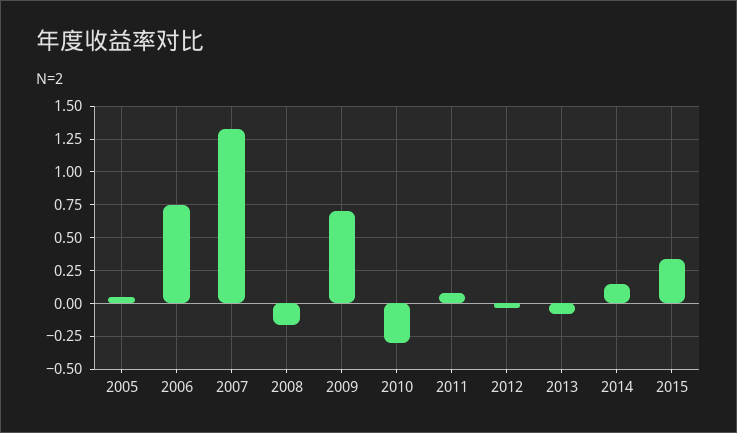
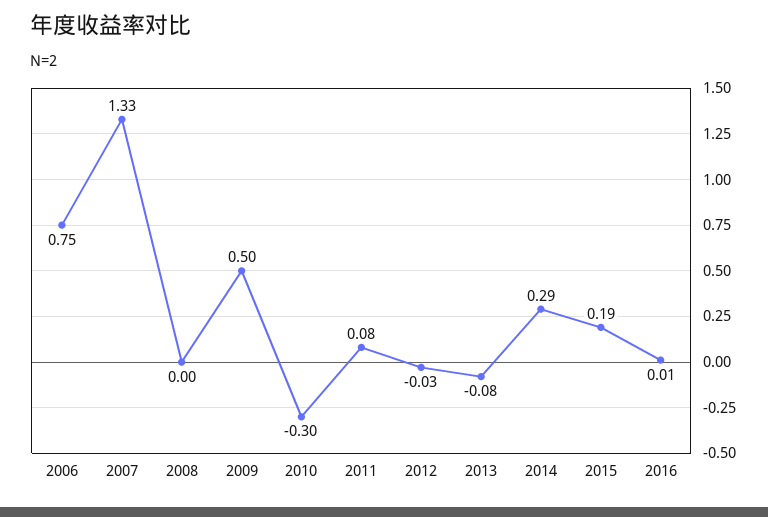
2005: 0.05 -> none
2008: -0.15 -> 0
2009: 0.7 -> 0.5
2014: 0.15 -> 0.29
2015: 0.35 -> 0.19
2016: none -> 0.01

